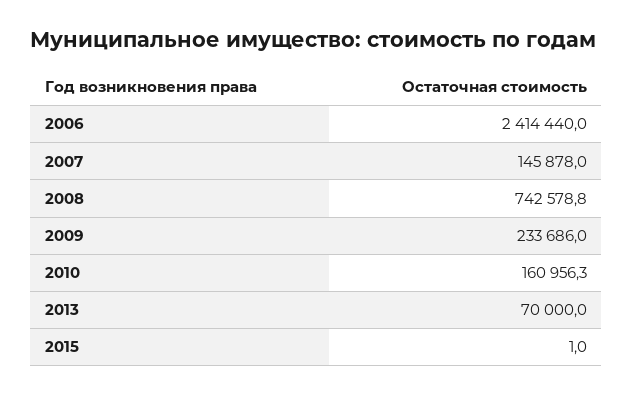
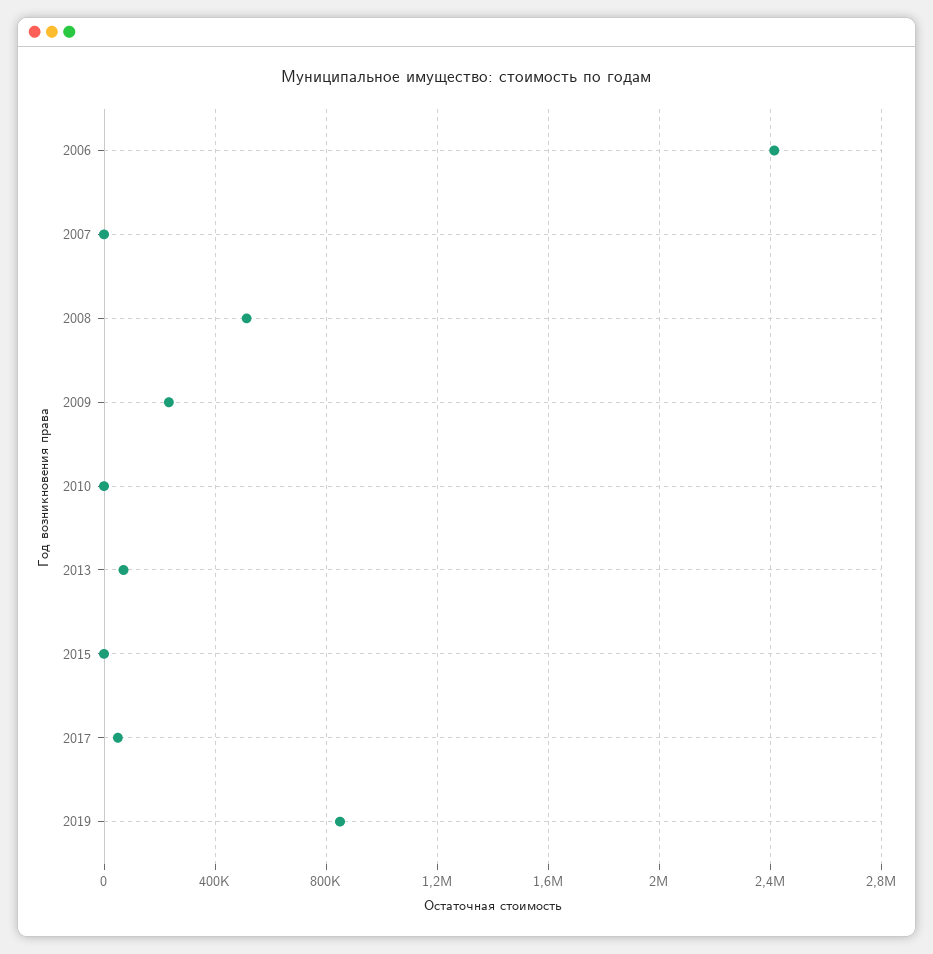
2007: 145878 -> 0
2008: 742578.8 -> 500000
2010: 160956.3 -> 0
2017: none -> 50000
2019: none -> 850000

